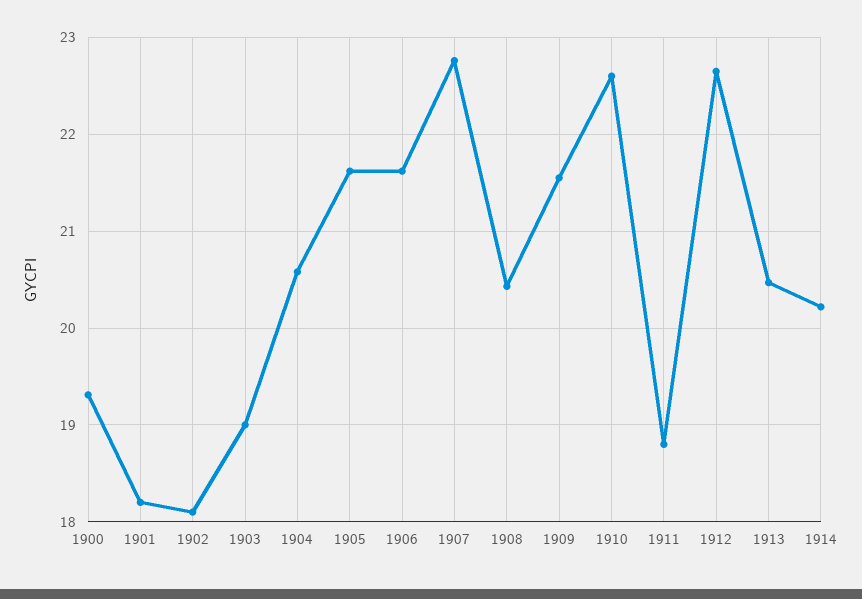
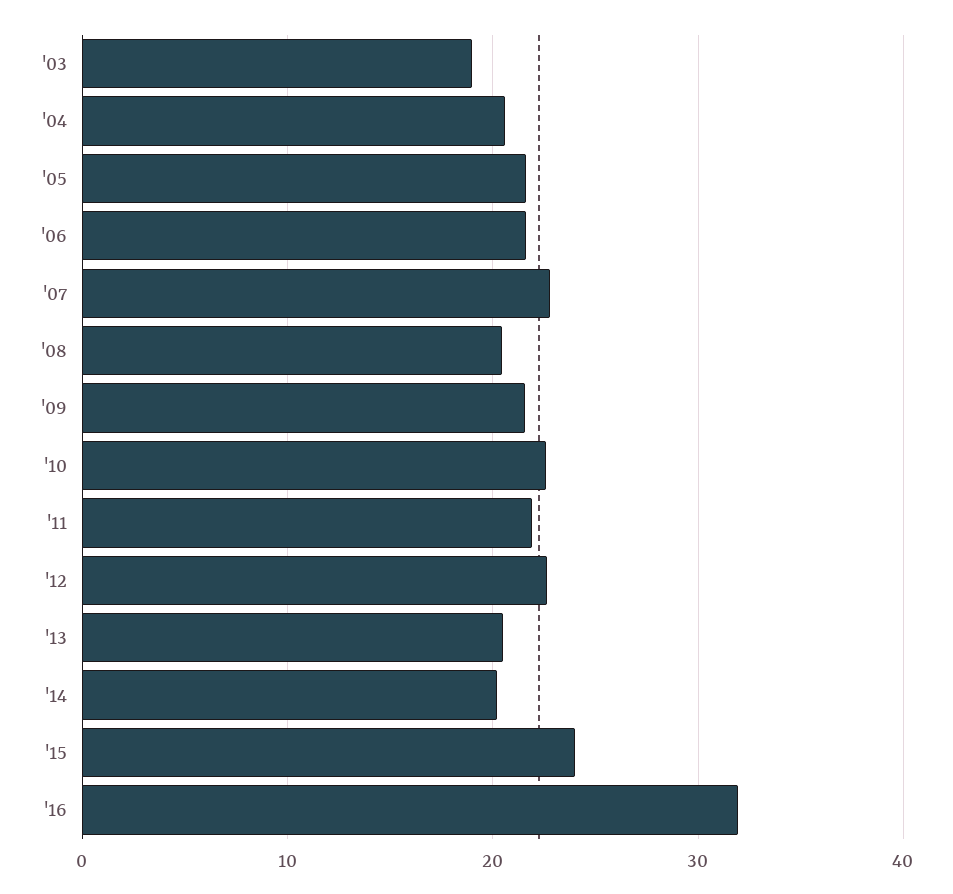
1900: 19.3 -> none
1901: 18.2 -> none
1902: 18.1 -> none
1911: 18.8 -> 22
'15: none -> 24
'16: none -> 32

